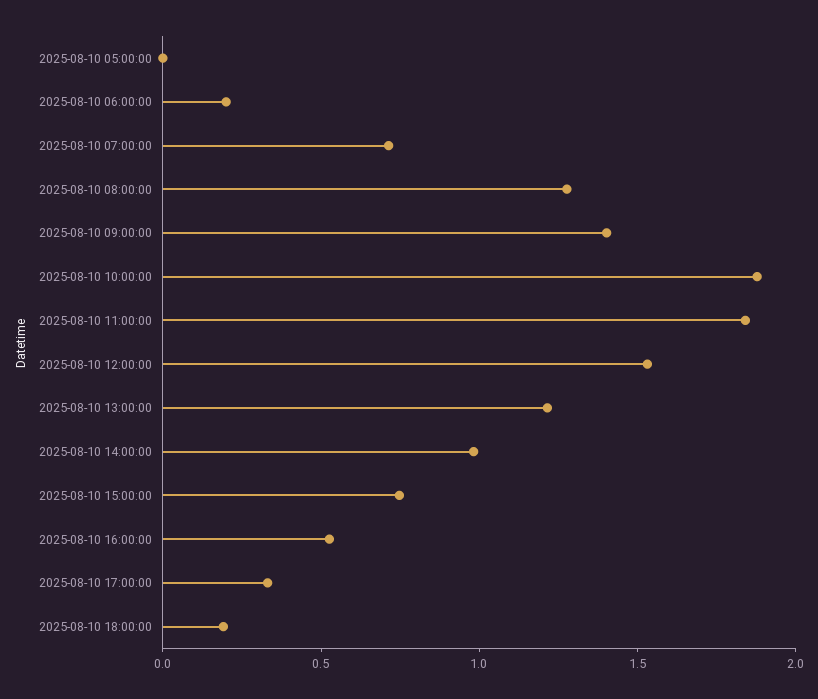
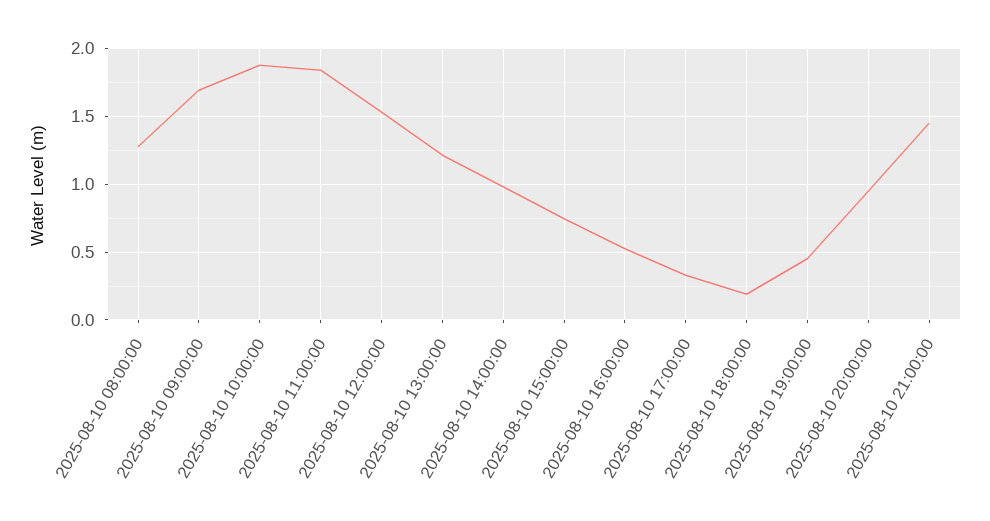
2025-08-10 05:00:00: 0 -> none
2025-08-10 06:00:00: 0.2 -> none
2025-08-10 07:00:00: 0.7 -> none
2025-08-10 09:00:00: 1.4 -> 1.7
2025-08-10 19:00:00: none -> 0.45
2025-08-10 20:00:00: none -> 0.95
2025-08-10 21:00:00: none -> 1.45

